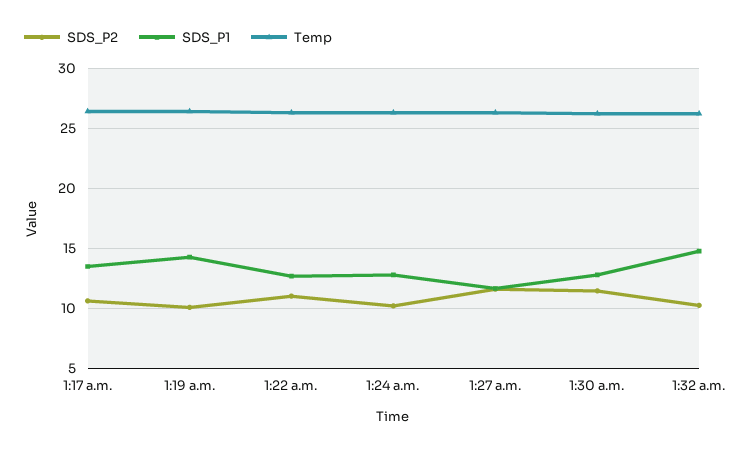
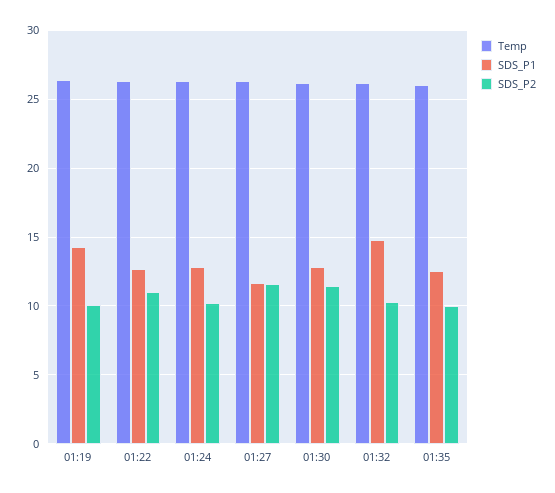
SDS_P2, 1:17 a.m.: 10.5 -> none
SDS_P1, 1:17 a.m.: 13.5 -> none
Temp, 1:17 a.m.: 26.5 -> none
Temp, 01:35: none -> 26
SDS_P1, 01:35: none -> 12.5
SDS_P2, 01:35: none -> 10

